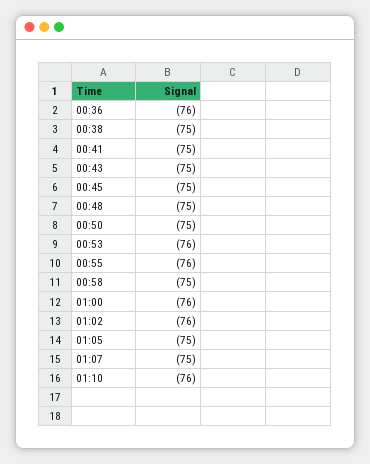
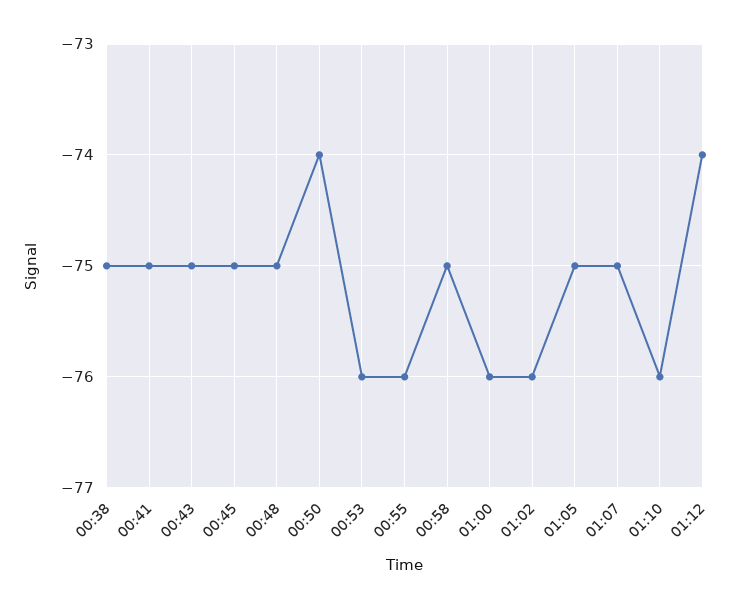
00:36: -76 -> none
00:50: -75 -> -74
01:12: none -> -74

